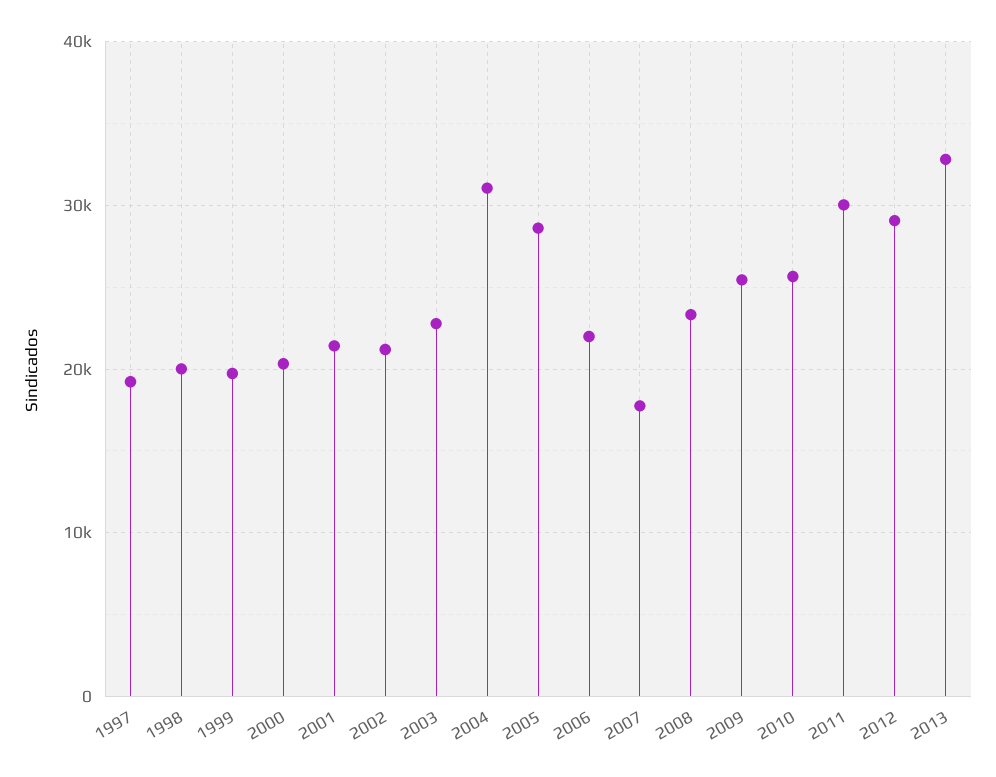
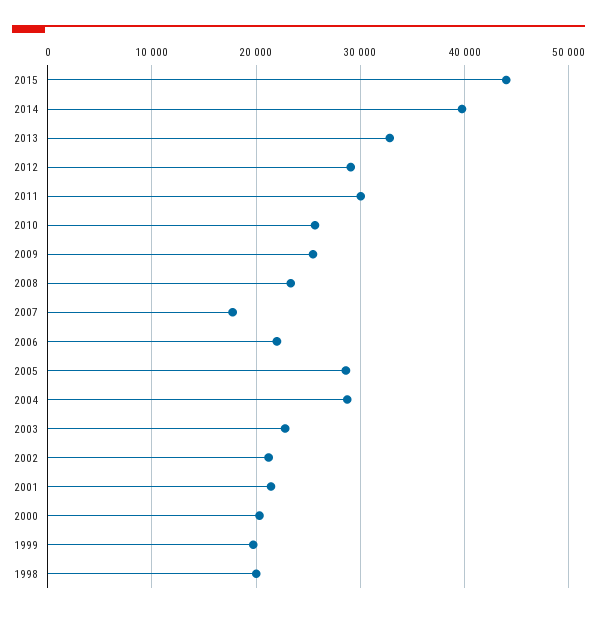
1997: 19000 -> none
2004: 31000 -> 29000
2015: none -> 44000
2014: none -> 40000

